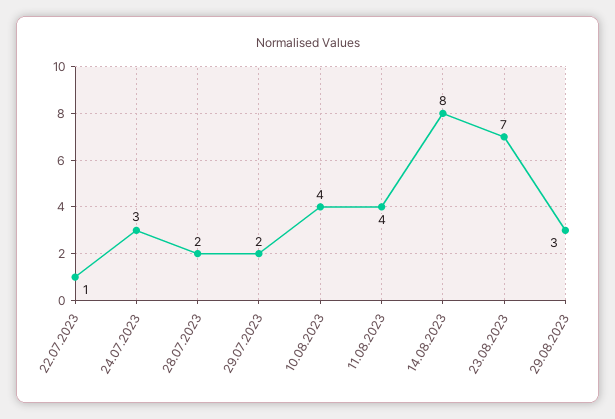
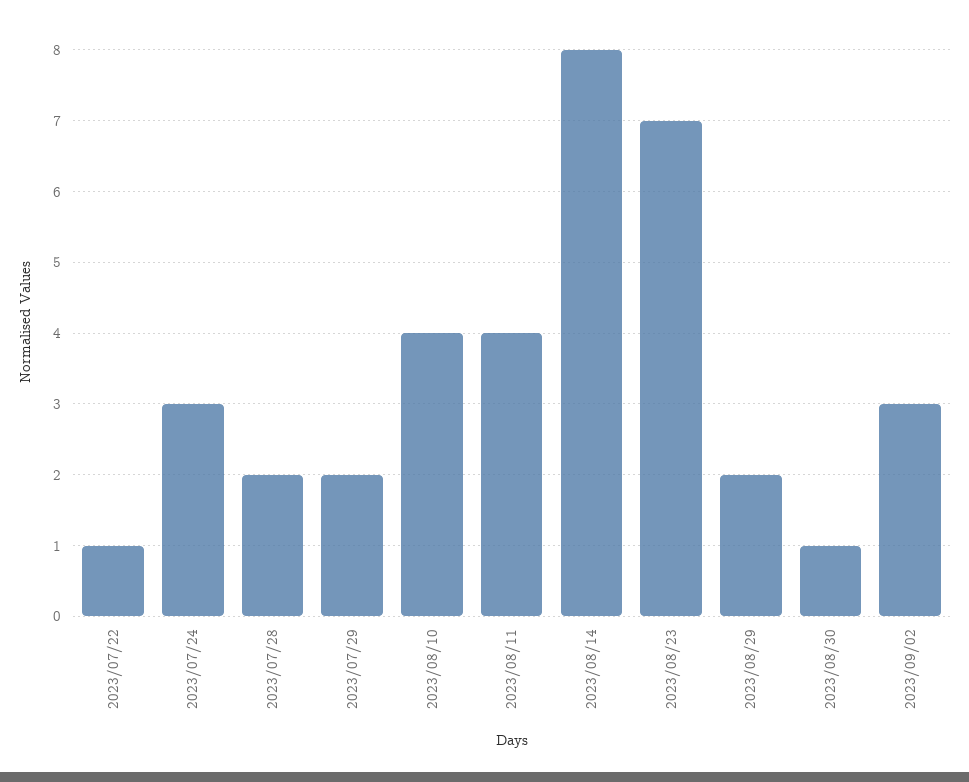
29.08.2023: 3 -> 2
2023/08/30: none -> 1
2023/09/02: none -> 3

